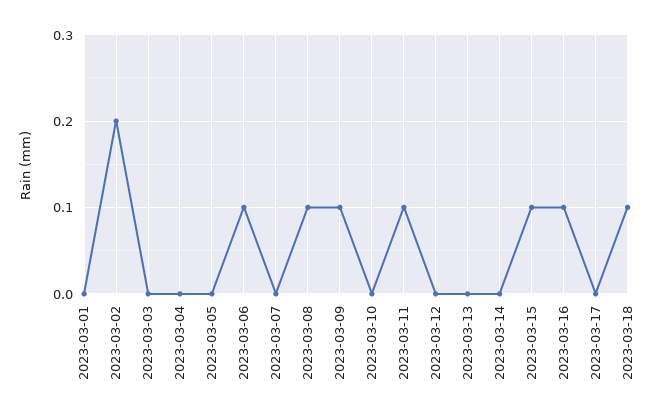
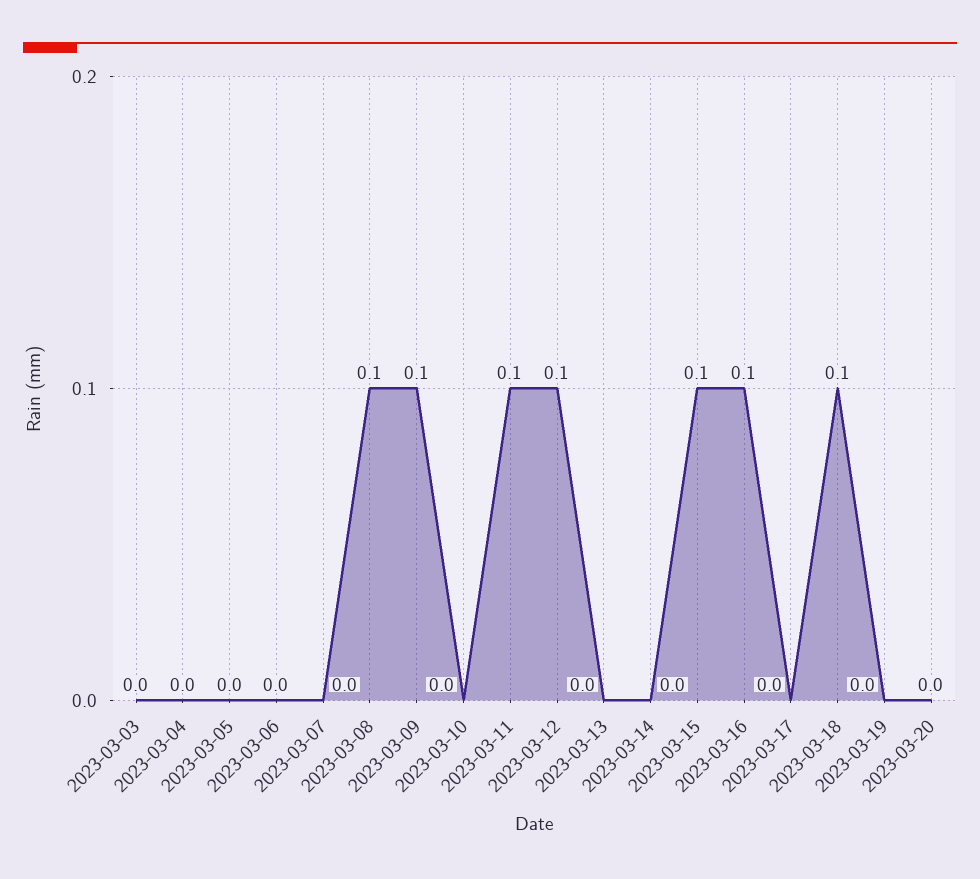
2023-03-01: 0 -> none
2023-03-02: 0.2 -> none
2023-03-06: 0.1 -> 0
2023-03-12: 0 -> 0.1
2023-03-19: none -> 0
2023-03-20: none -> 0

